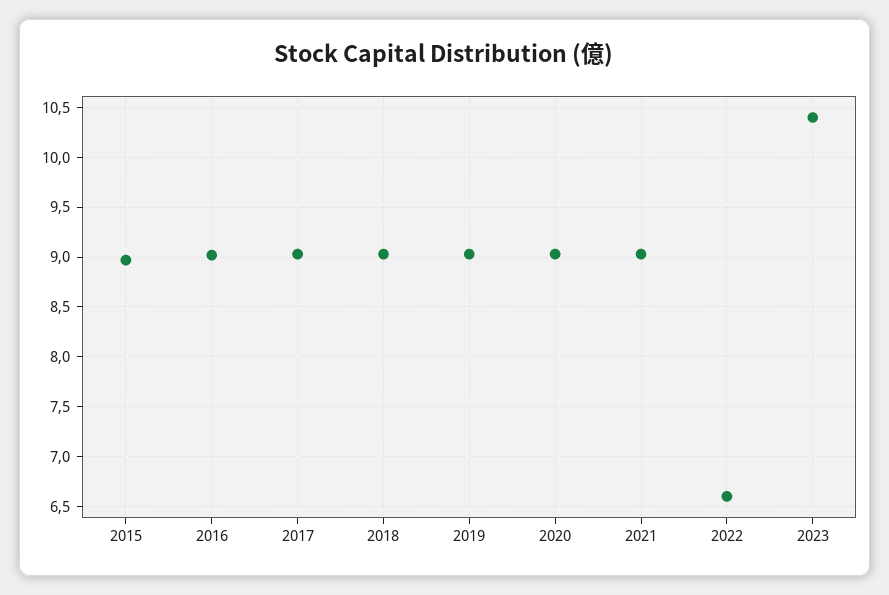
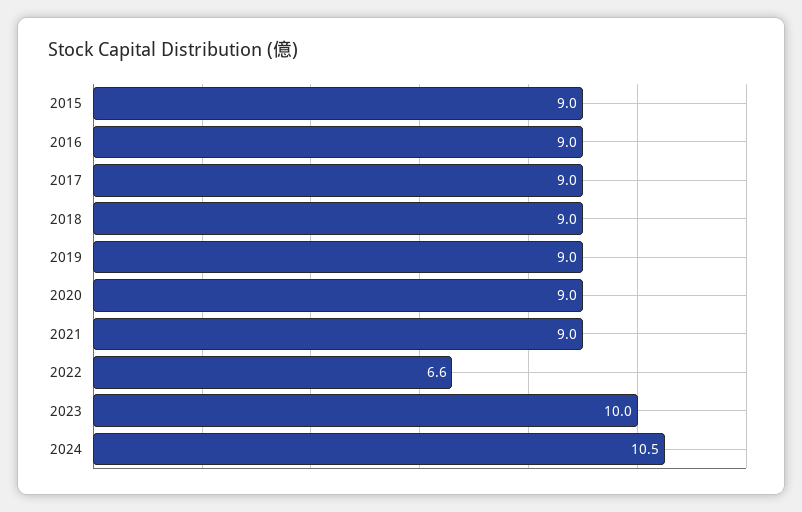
2023: 10.4 -> 10
2024: none -> 10.5

